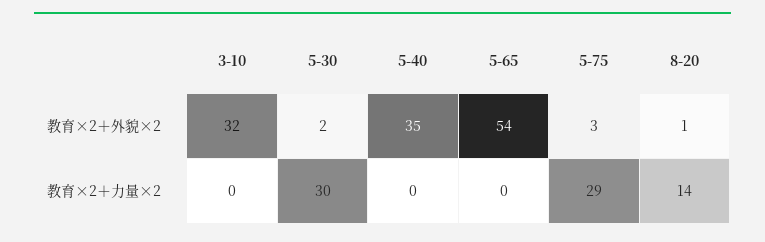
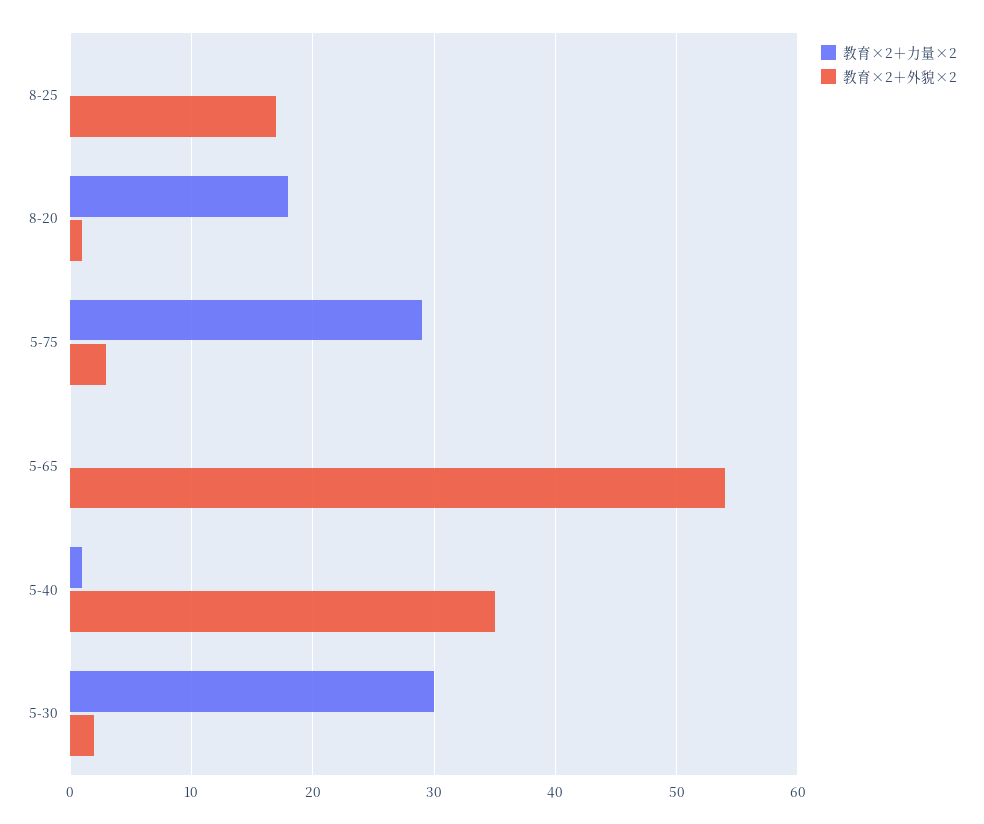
教育×2＋外貌×2, 3-10: 32 -> none
教育×2＋力量×2, 3-10: 0 -> none
教育×2＋力量×2, 5-40: 0 -> 1
教育×2＋力量×2, 8-20: 14 -> 18
教育×2＋力量×2, 8-25: none -> 0
教育×2＋外貌×2, 8-25: none -> 17

